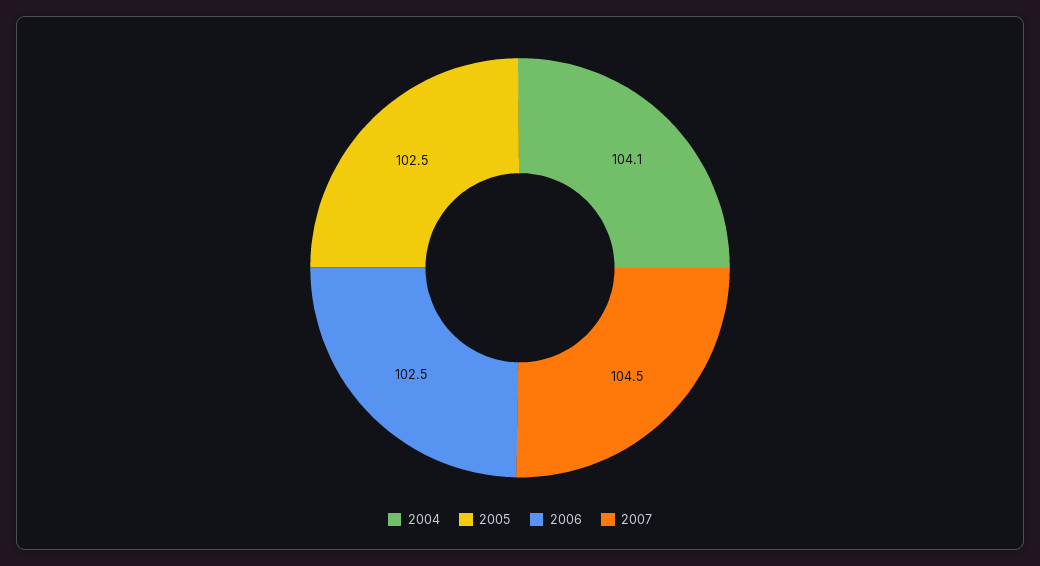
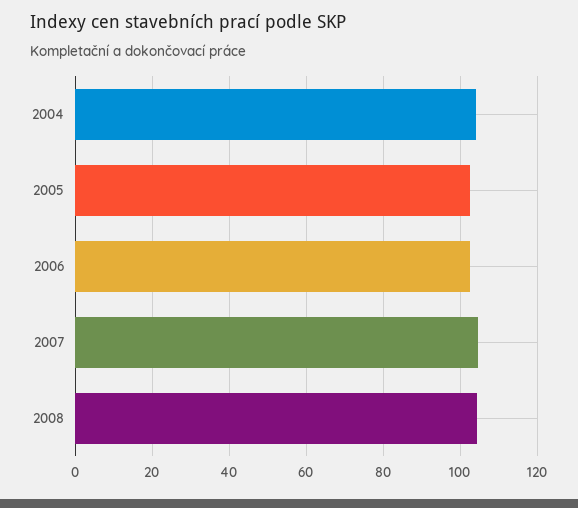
2008: none -> 104

